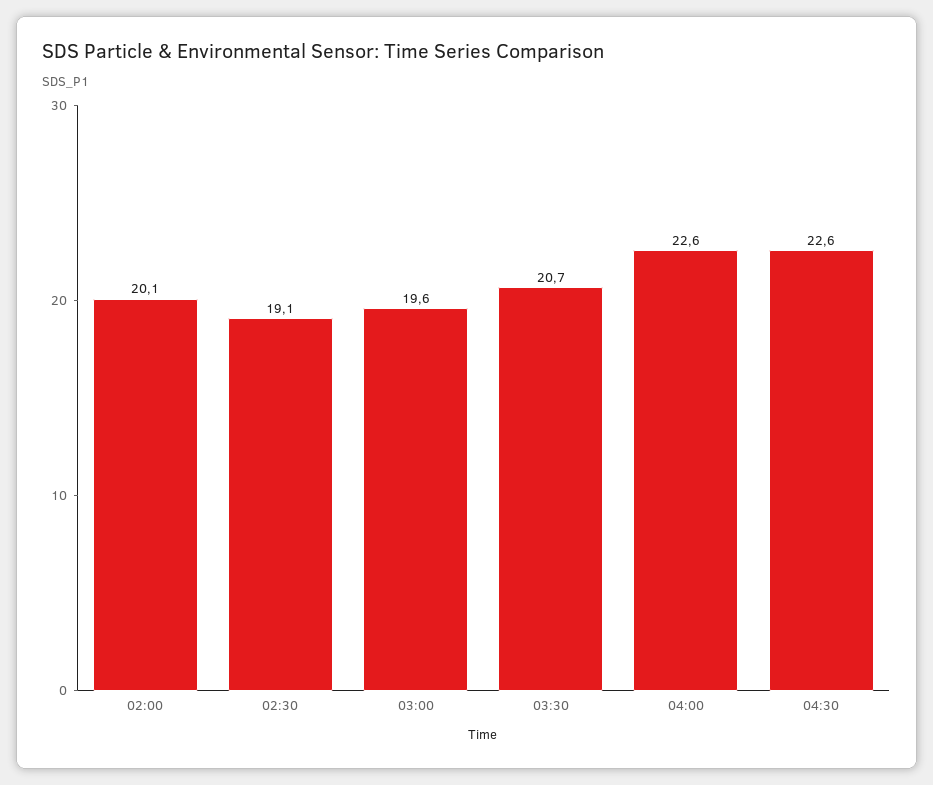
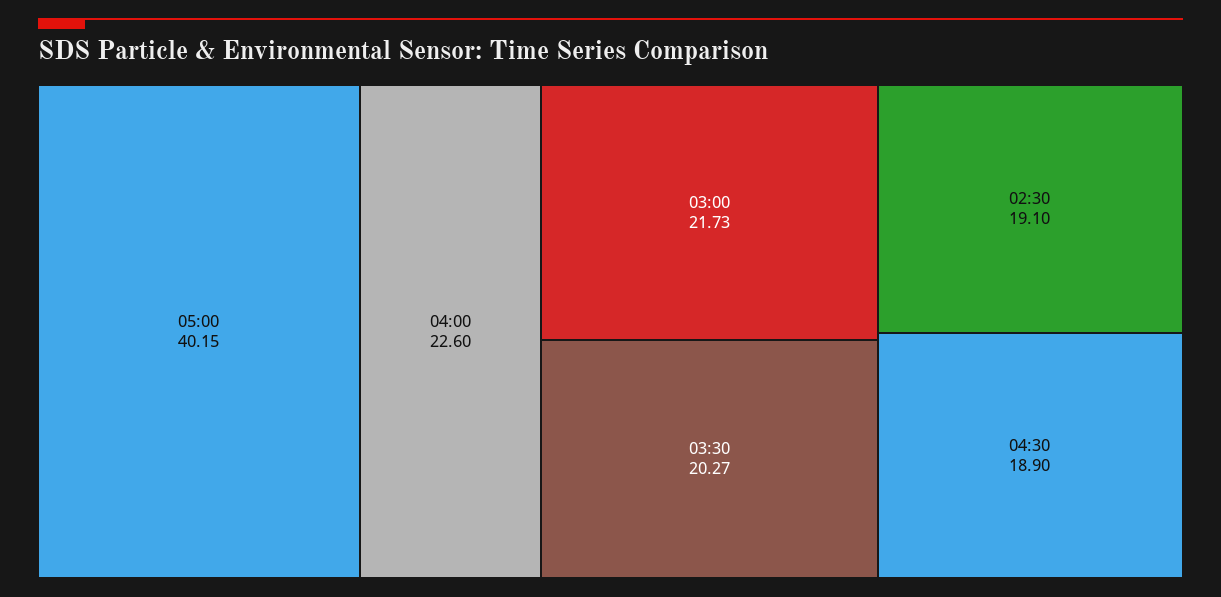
02:00: 20.1 -> none
03:00: 19.6 -> 21.73
03:30: 20.7 -> 20.27
04:30: 22.6 -> 18.9
05:00: none -> 40.15

